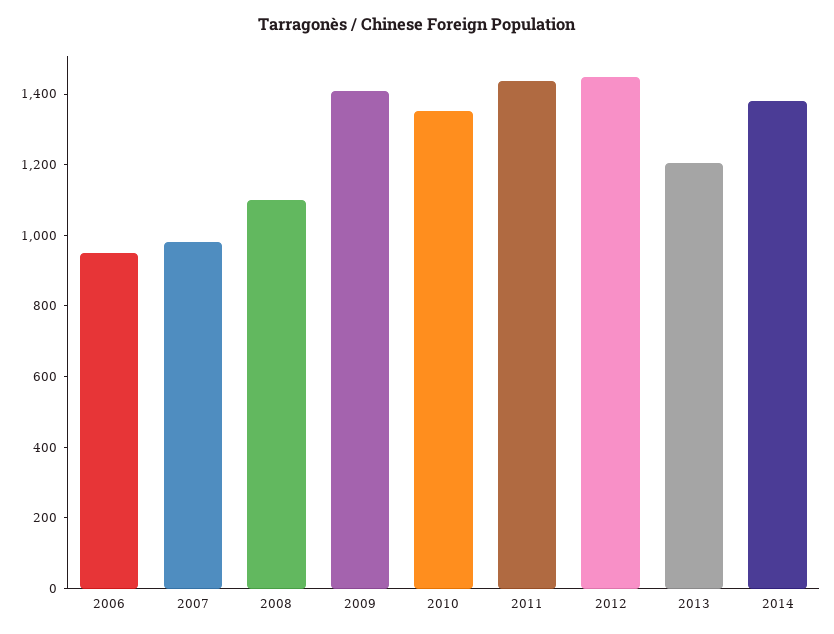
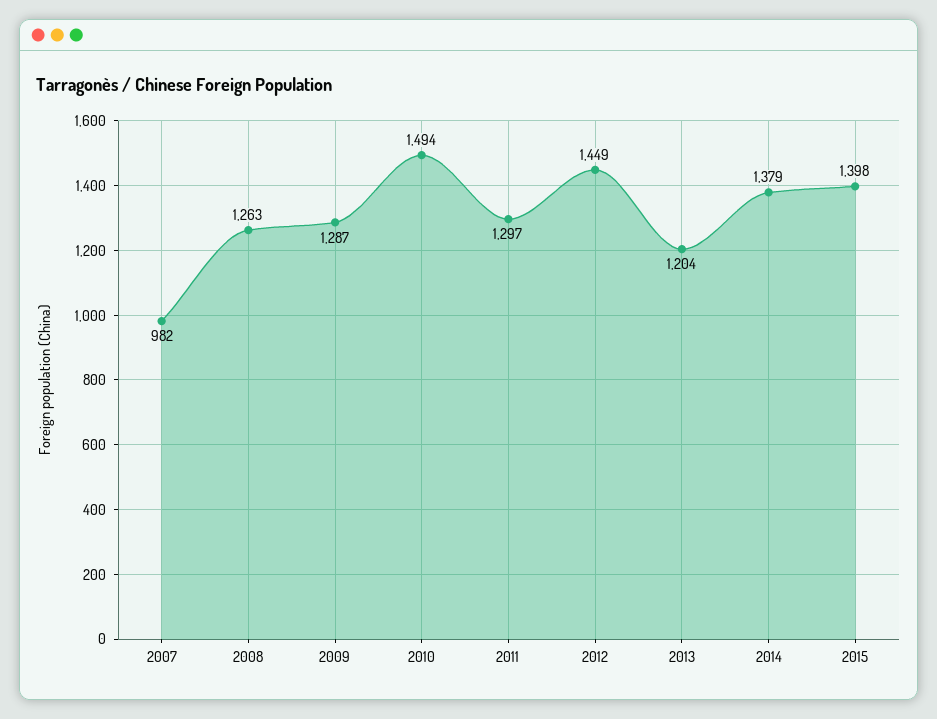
2006: 950 -> none
2008: 1100 -> 1263
2009: 1400 -> 1287
2010: 1350 -> 1494
2011: 1450 -> 1297
2015: none -> 1398

